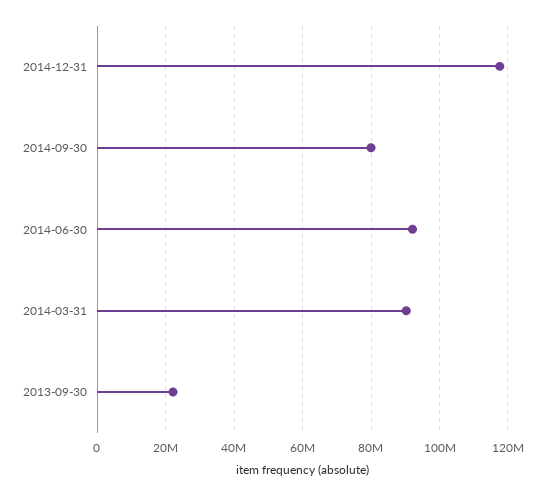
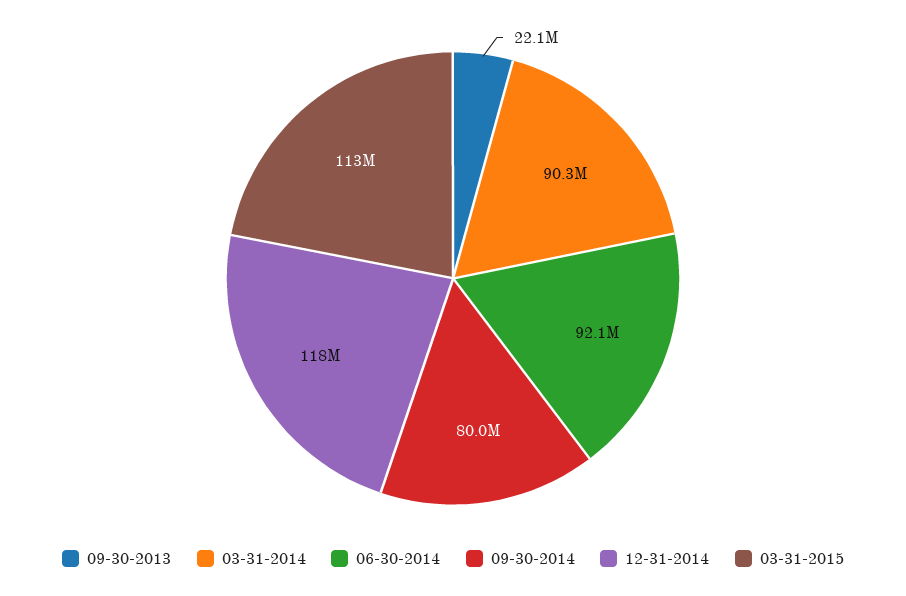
03-31-2015: none -> 113000000

